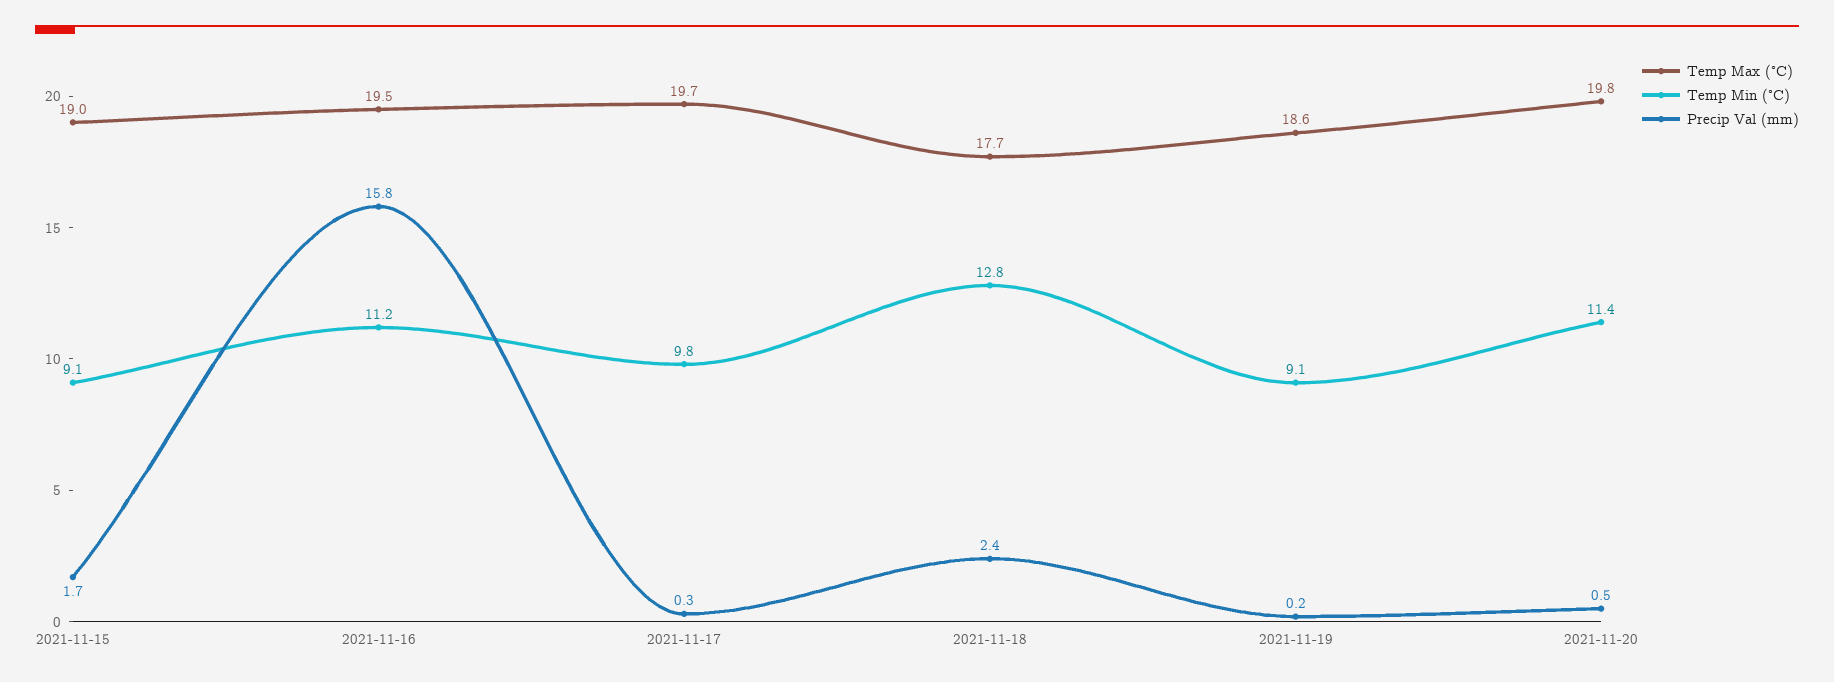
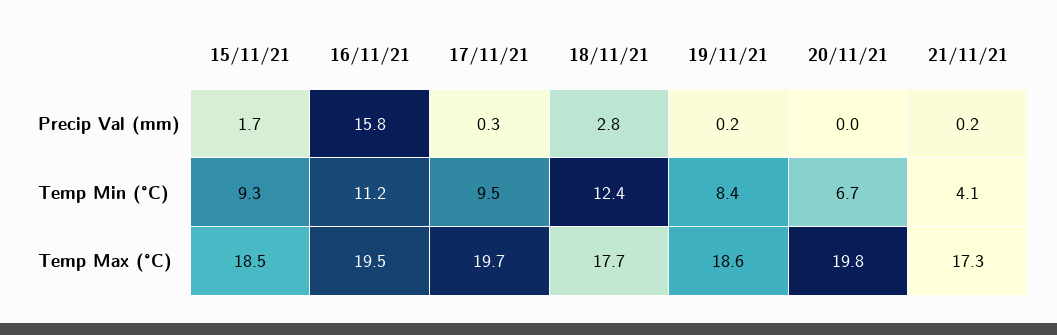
Temp Max (°C), 2021-11-15: 19 -> 18.5
Temp Min (°C), 2021-11-15: 9.1 -> 9.3
Temp Min (°C), 2021-11-17: 9.8 -> 9.5
Temp Min (°C), 2021-11-18: 12.8 -> 12.4
Precip Val (mm), 2021-11-18: 2.4 -> 2.8
Temp Min (°C), 2021-11-19: 9.1 -> 8.4
Temp Min (°C), 2021-11-20: 11.4 -> 6.7
Precip Val (mm), 2021-11-20: 0.5 -> 0
Precip Val (mm), 21/11/21: none -> 0.2
Temp Min (°C), 21/11/21: none -> 4.1
Temp Max (°C), 21/11/21: none -> 17.3

